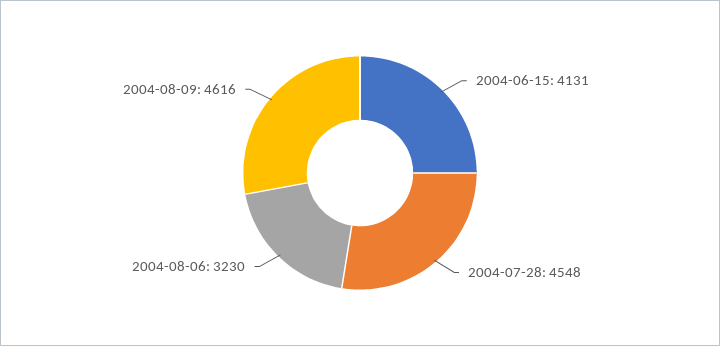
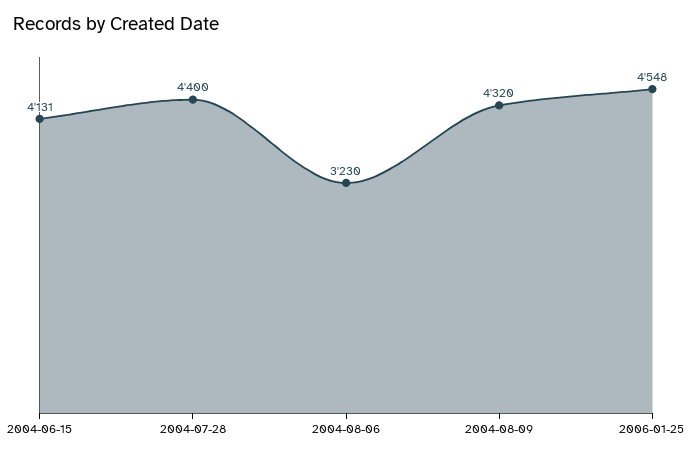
2004-07-28: 4548 -> 4400
2004-08-09: 4616 -> 4320
2006-01-25: none -> 4548

